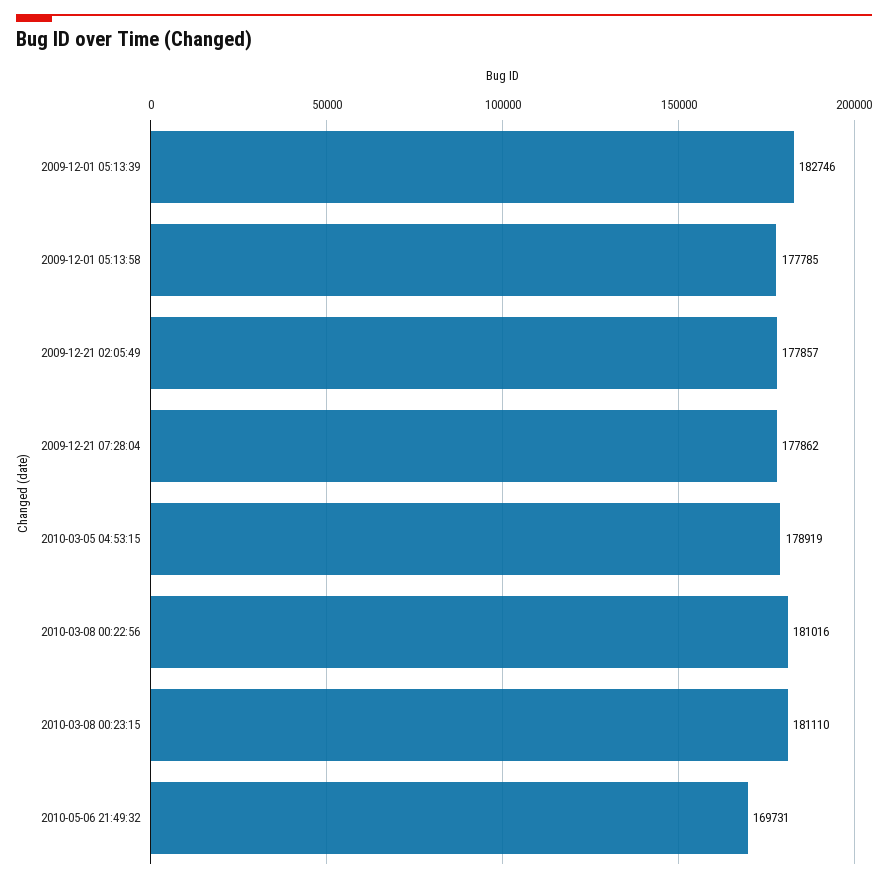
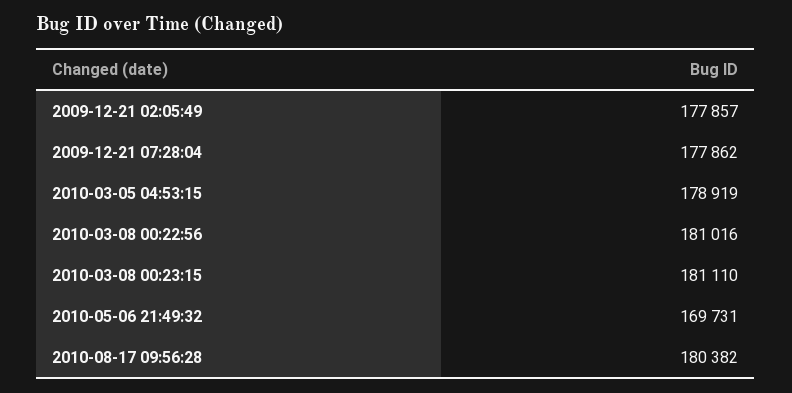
2009-12-01 05:13:39: 182746 -> none
2009-12-01 05:13:58: 177785 -> none
2010-08-17 09:56:28: none -> 180382

